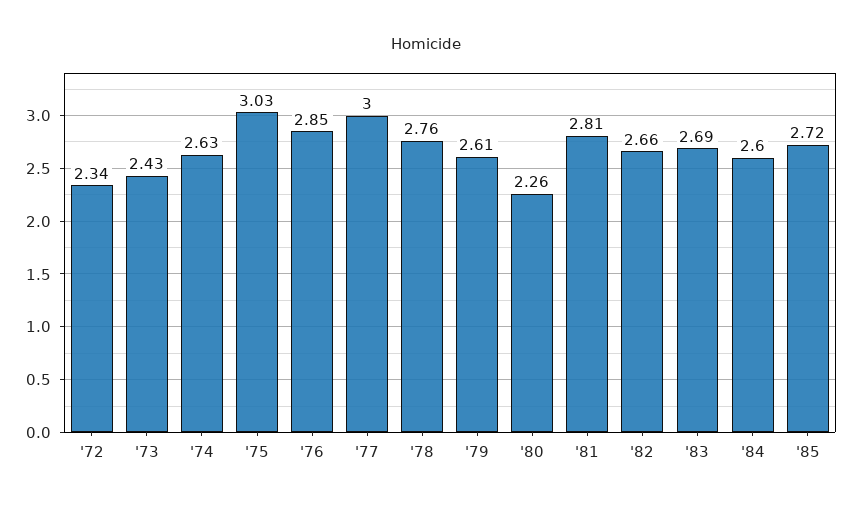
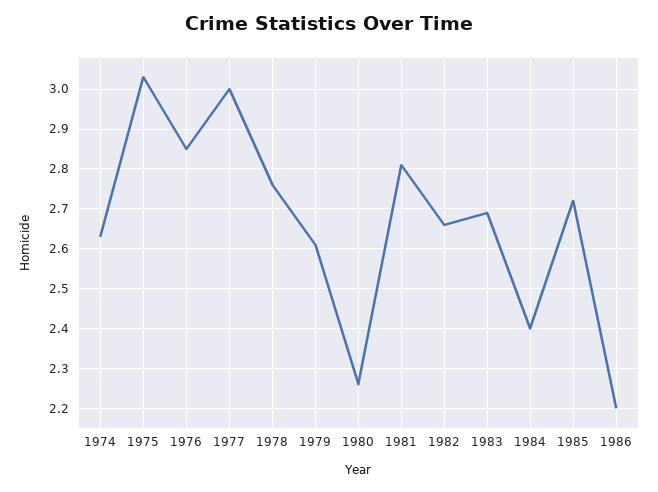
'72: 2.34 -> none
'73: 2.43 -> none
'84: 2.6 -> 2.4
1986: none -> 2.2

